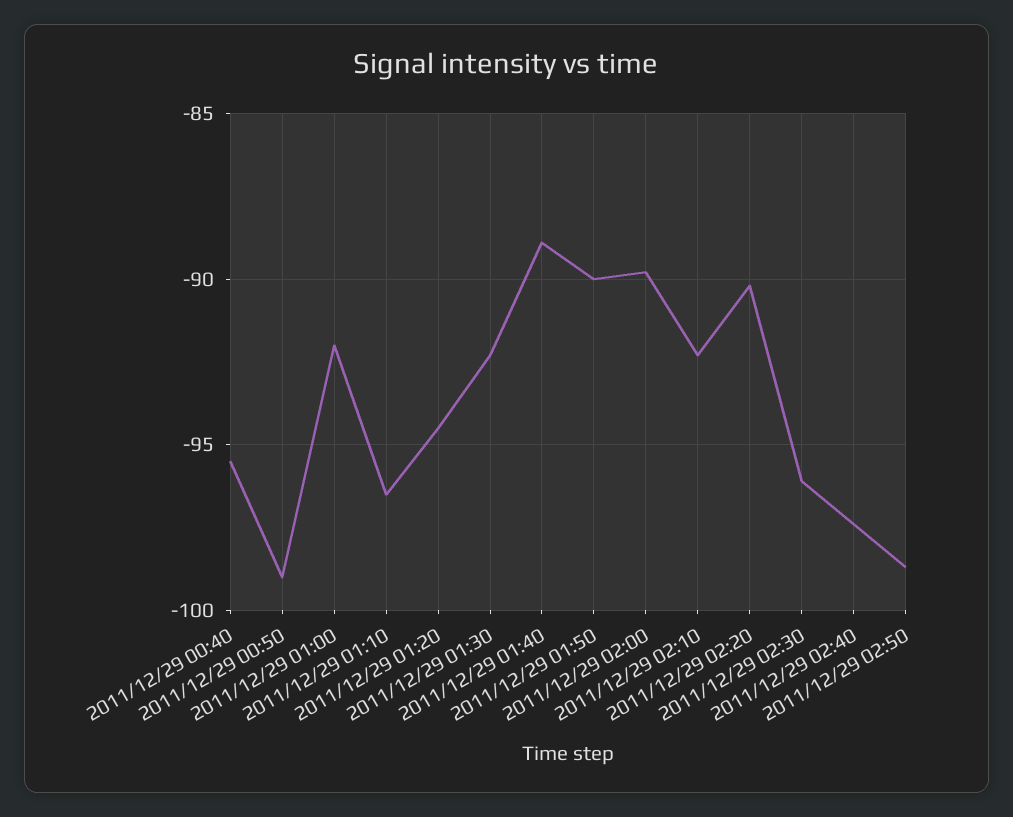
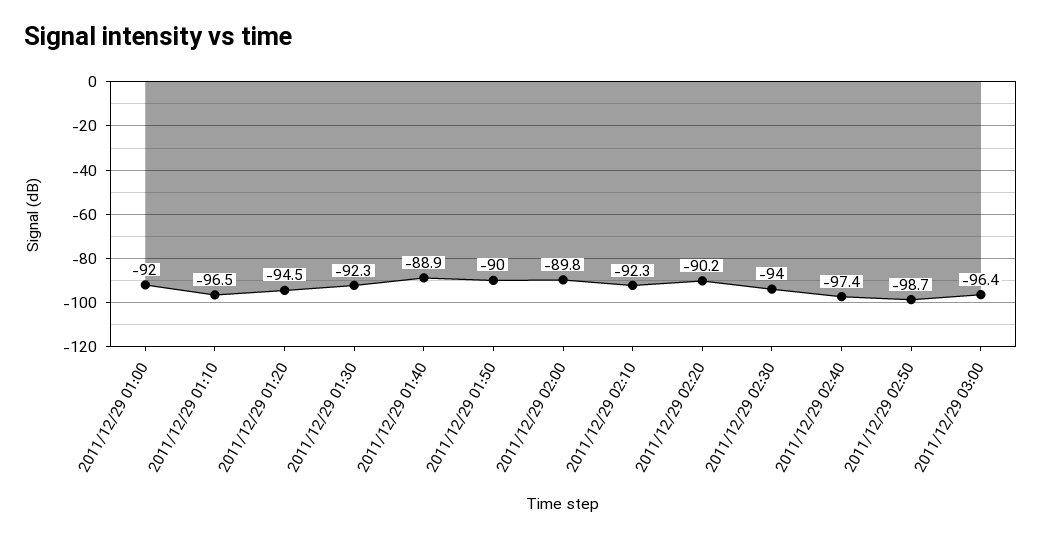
2011/12/29 00:40: -95.5 -> none
2011/12/29 00:50: -99 -> none
2011/12/29 02:30: -96 -> -94
2011/12/29 03:00: none -> -96.4

